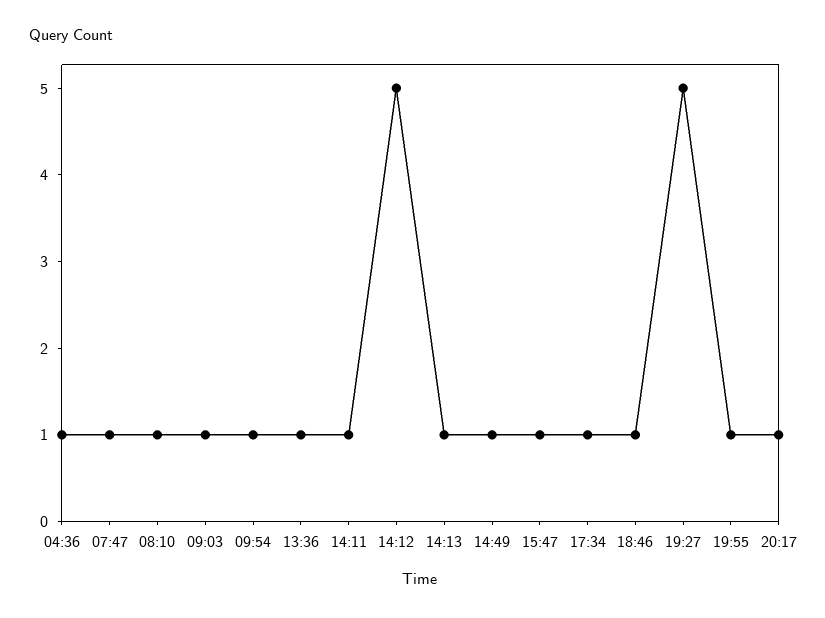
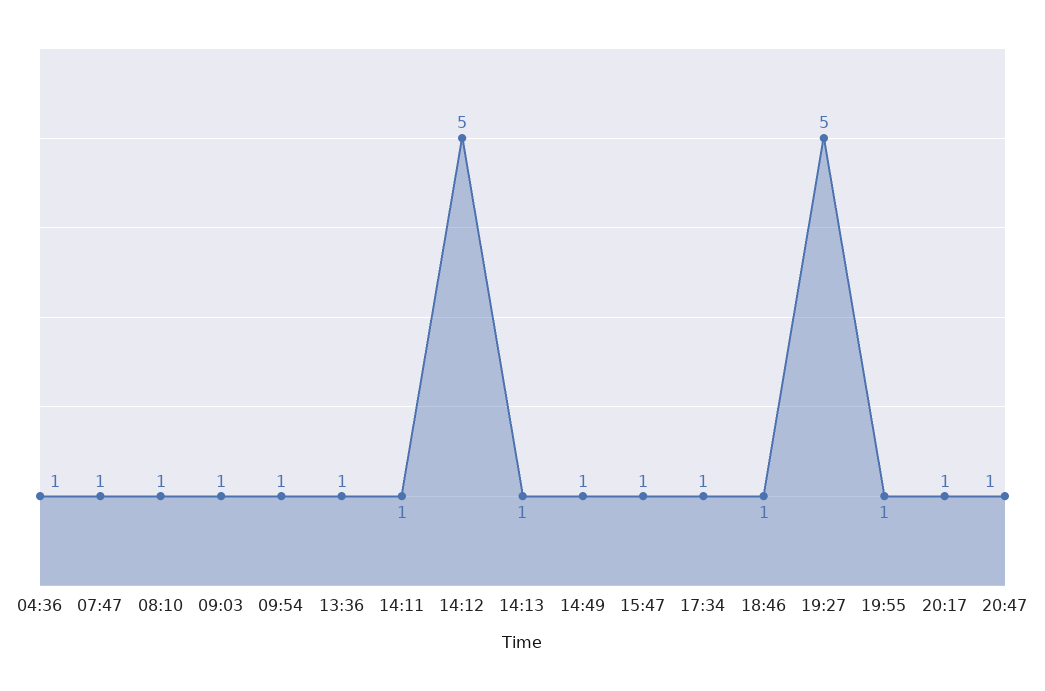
20:47: none -> 1

